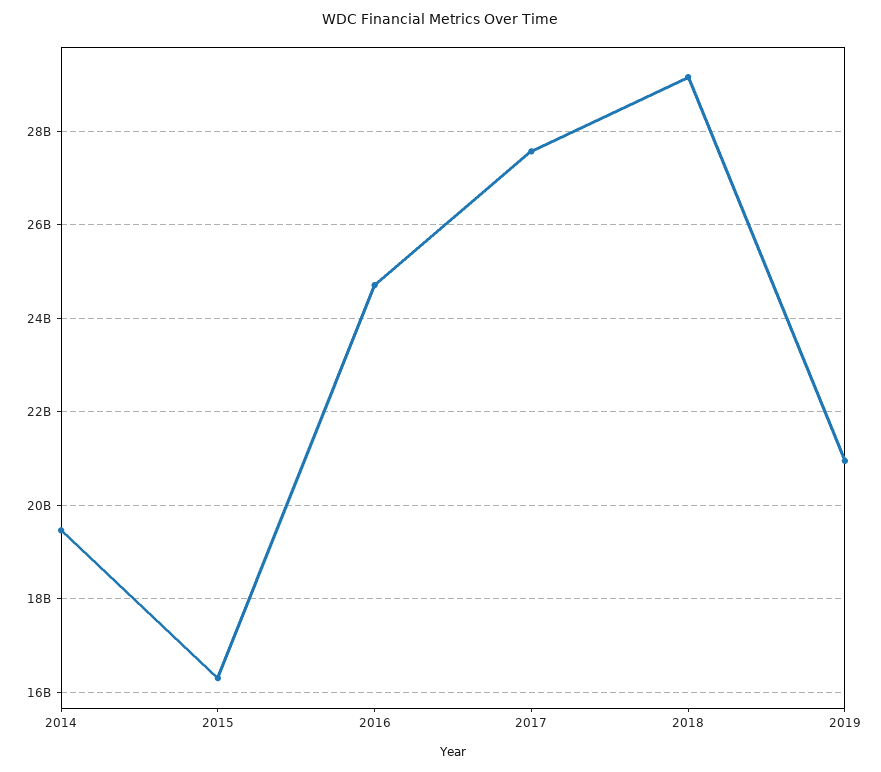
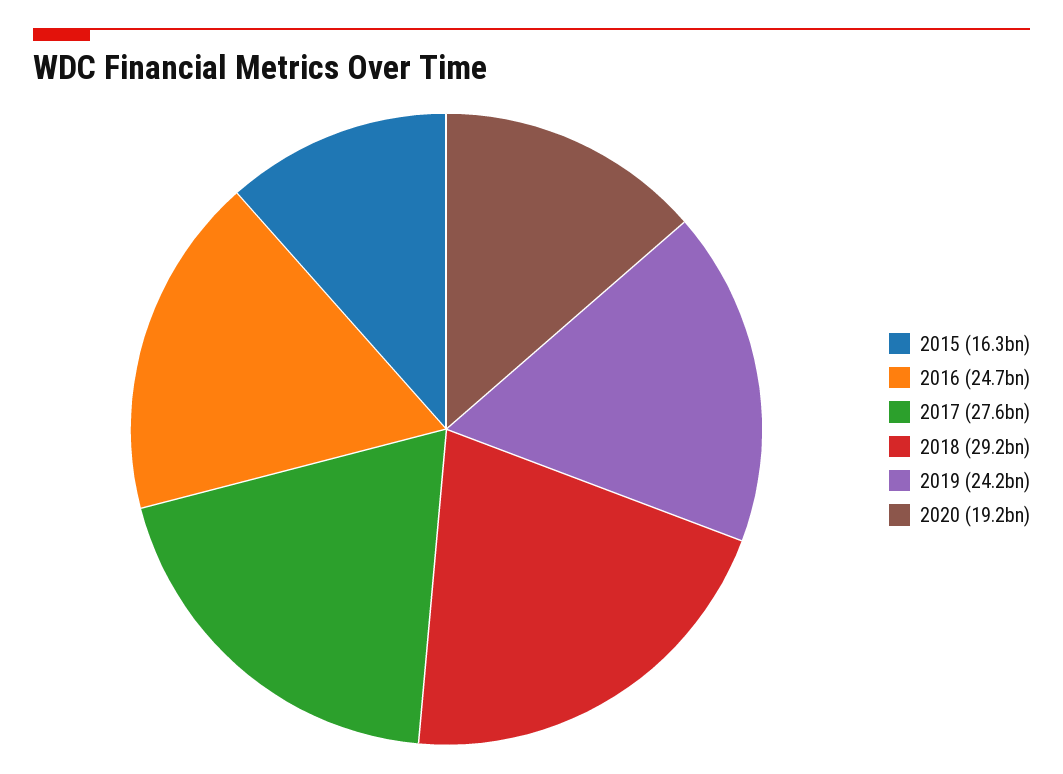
2014: 19400000000 -> none
2019: 21000000000 -> 24200000000
2020: none -> 19200000000

